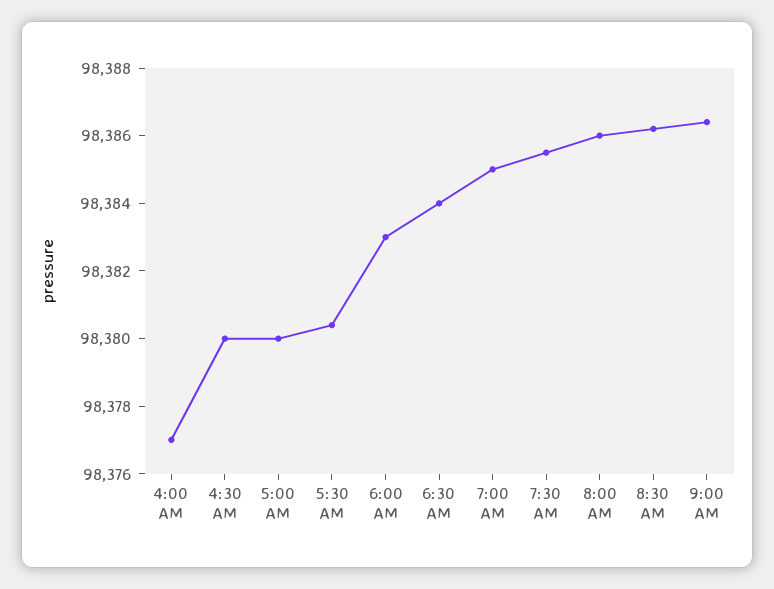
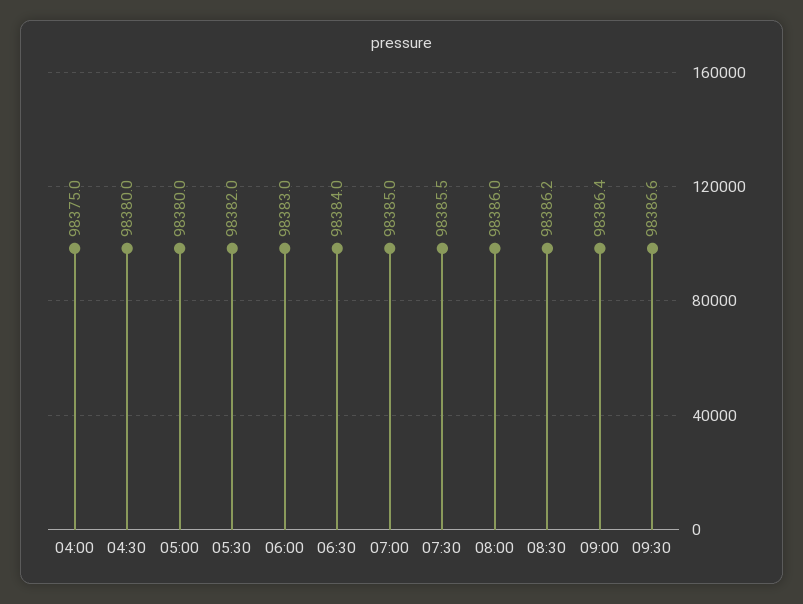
4:00 AM: 98377 -> 98375
5:30 AM: 98380.5 -> 98382
09:30: none -> 98386.6

